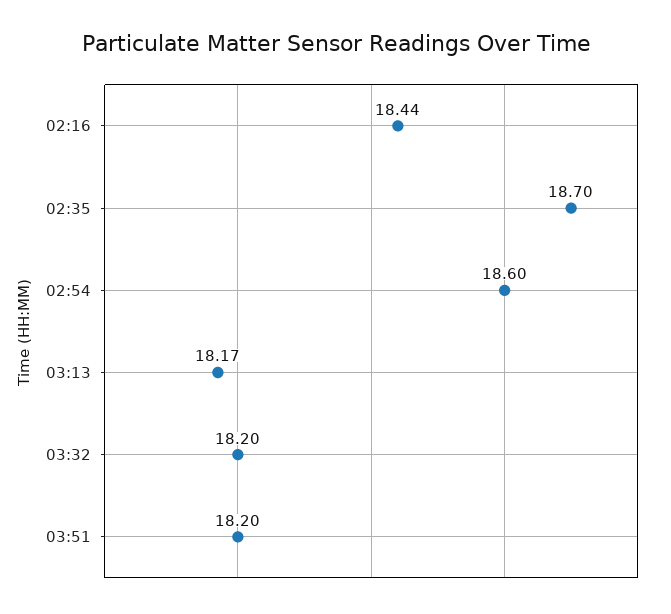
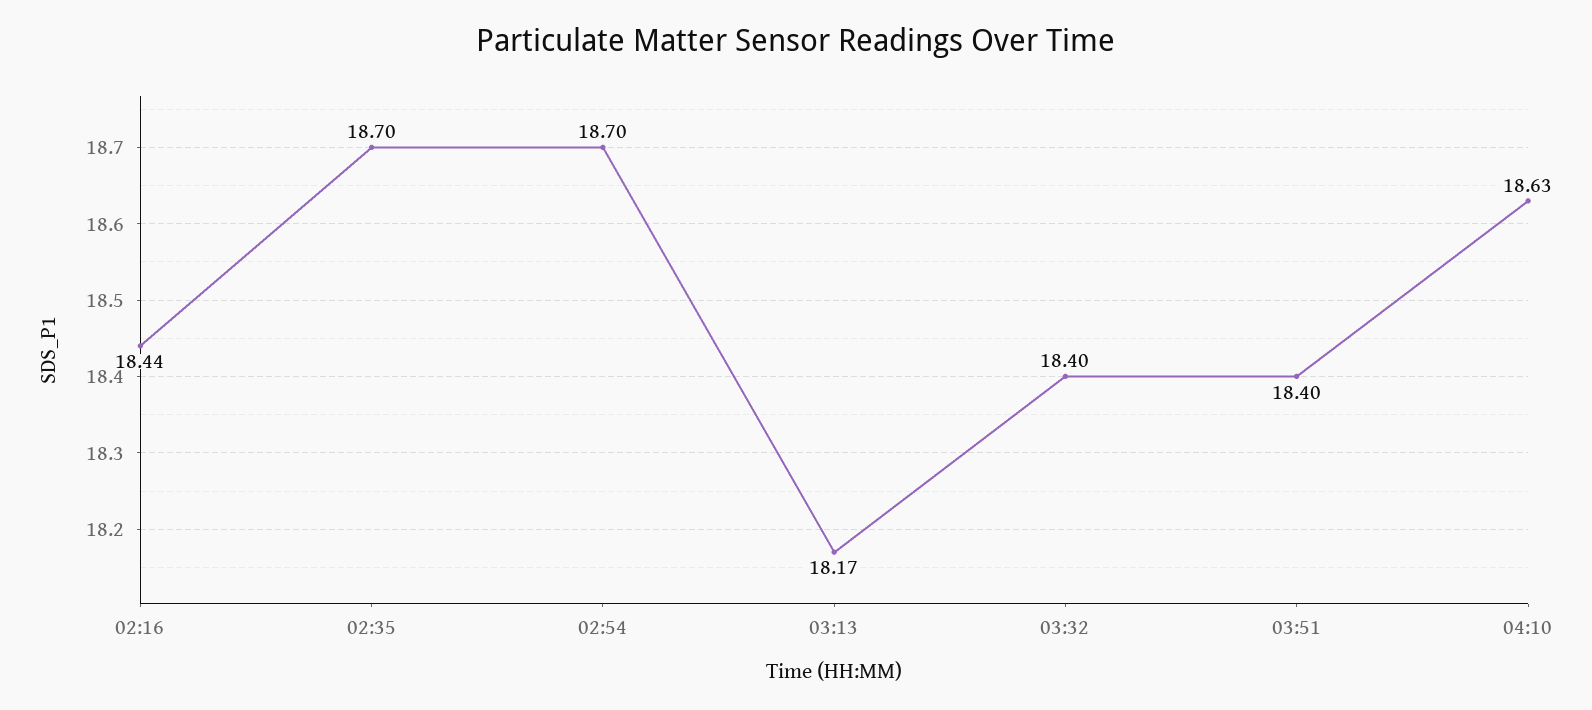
02:54: 18.6 -> 18.7
03:32: 18.2 -> 18.4
03:51: 18.2 -> 18.4
04:10: none -> 18.63

